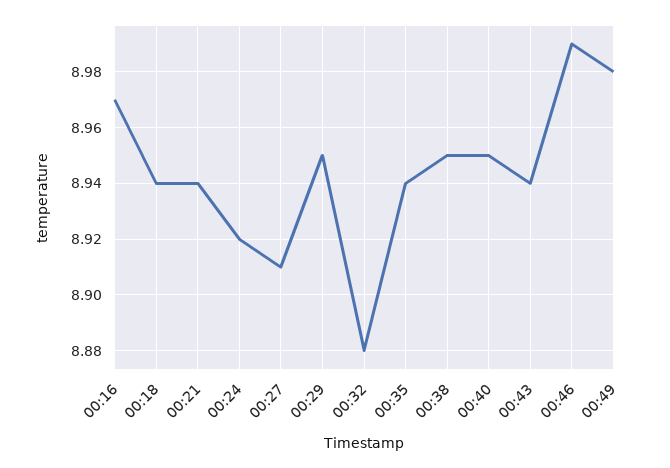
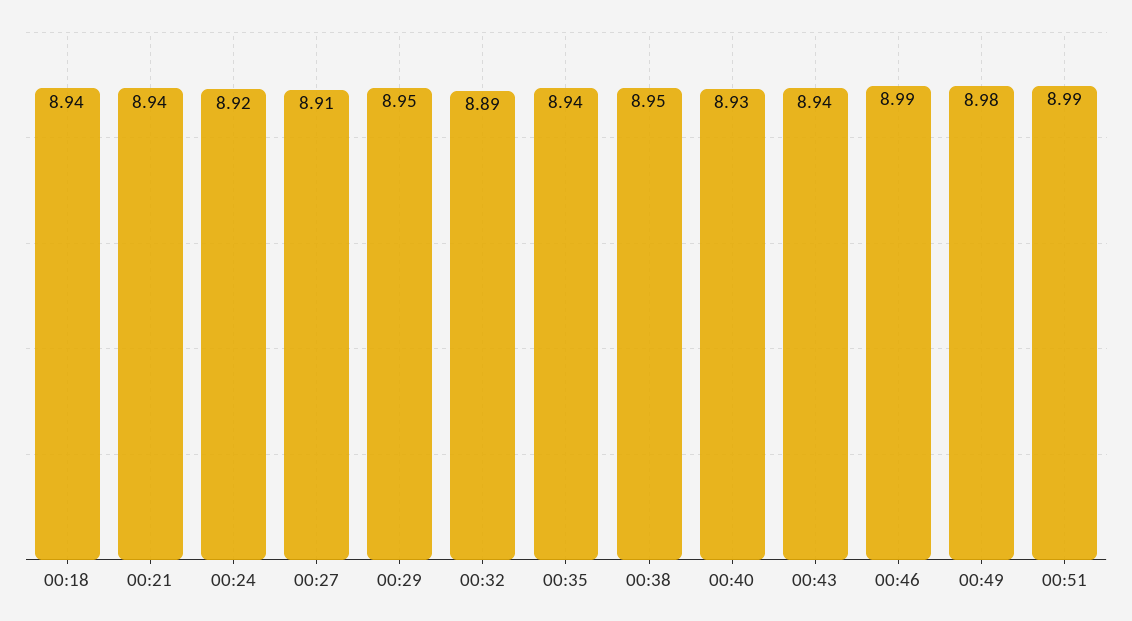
00:16: 8.97 -> none
00:32: 8.88 -> 8.89
00:40: 8.95 -> 8.93
00:51: none -> 8.99

